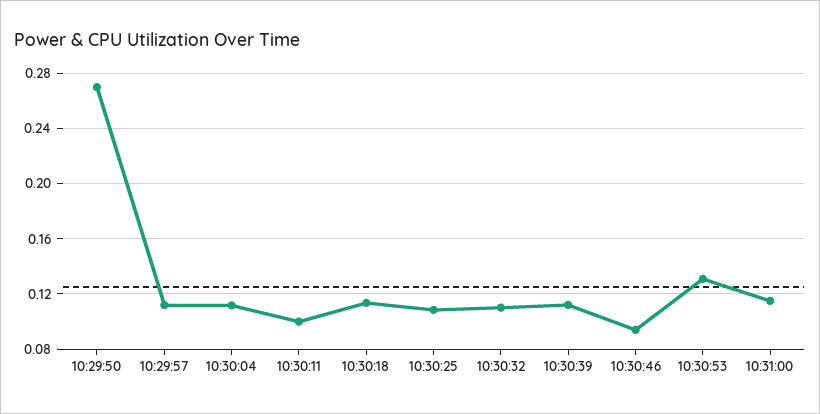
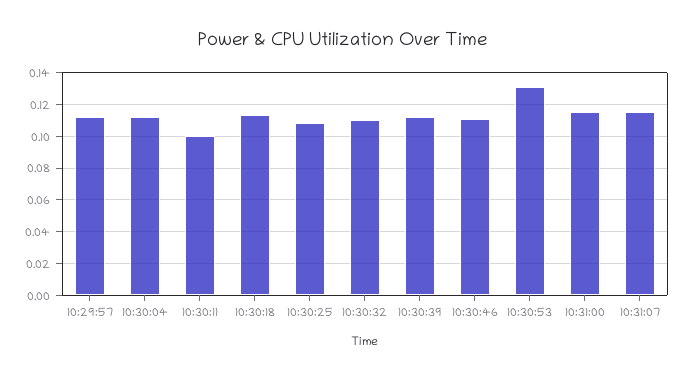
10:29:50: 0.27 -> none
10:30:46: 0.095 -> 0.11
10:31:07: none -> 0.115

